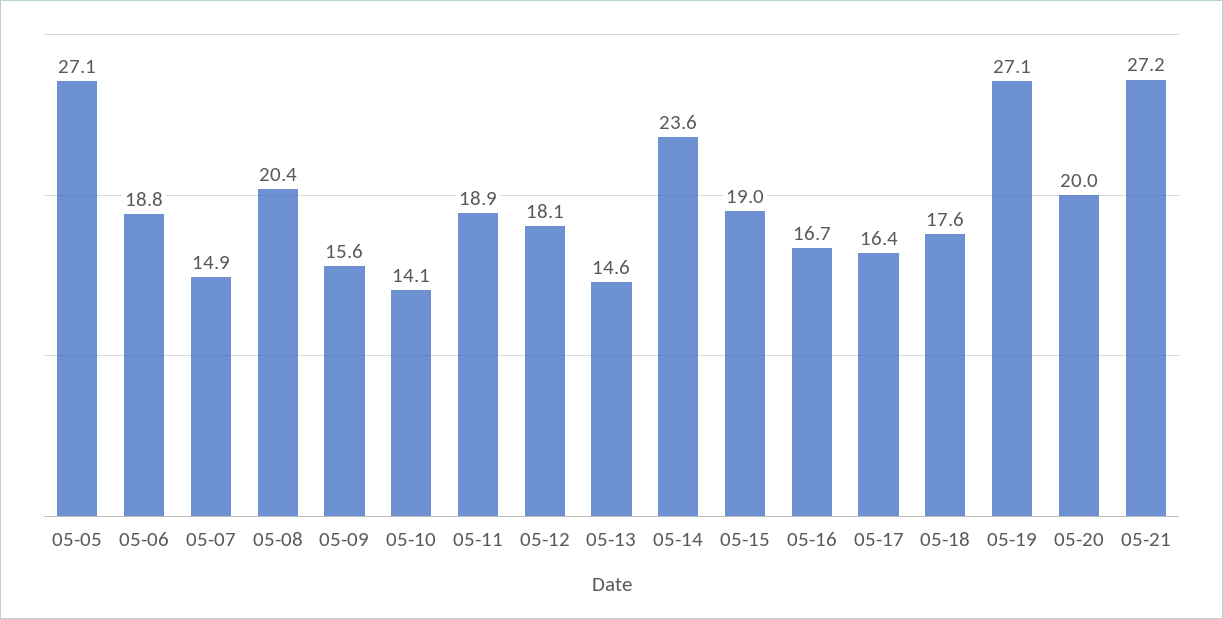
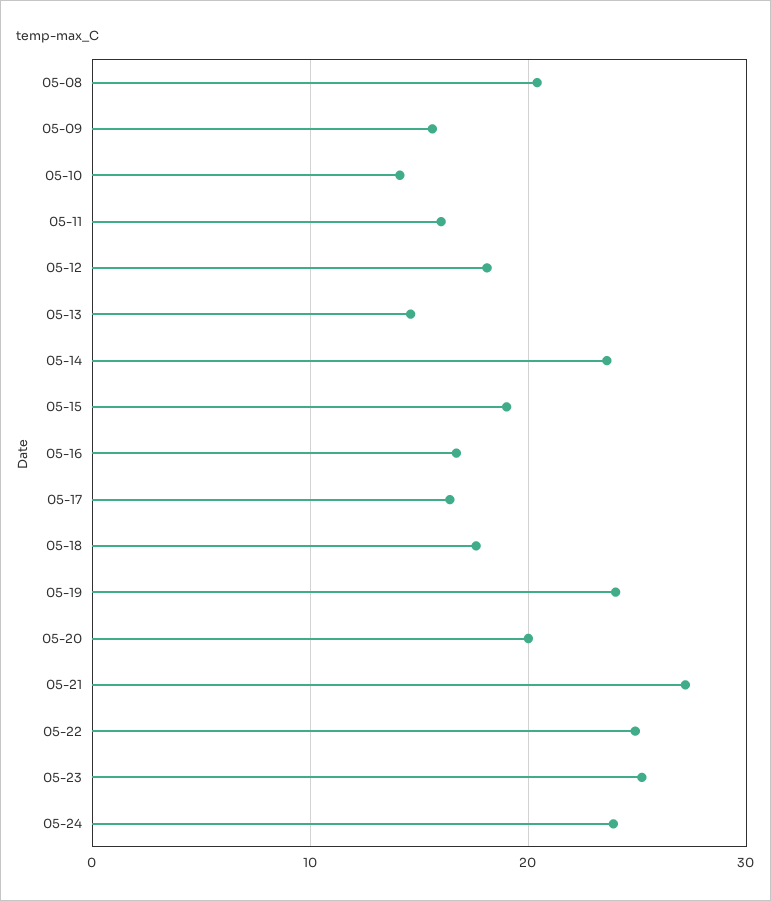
05-05: 27.1 -> none
05-06: 18.8 -> none
05-07: 14.9 -> none
05-11: 18.9 -> 16
05-19: 27.1 -> 24
05-22: none -> 25
05-23: none -> 25
05-24: none -> 24

